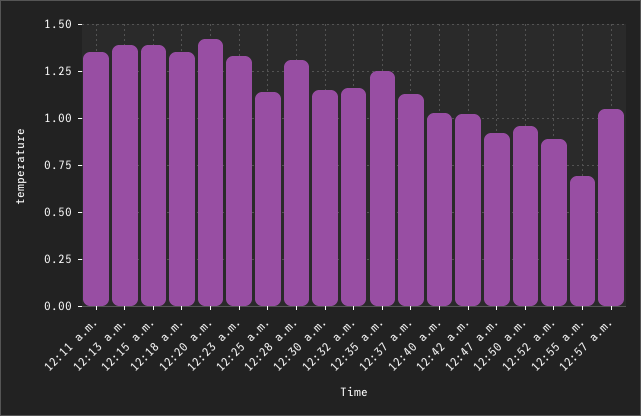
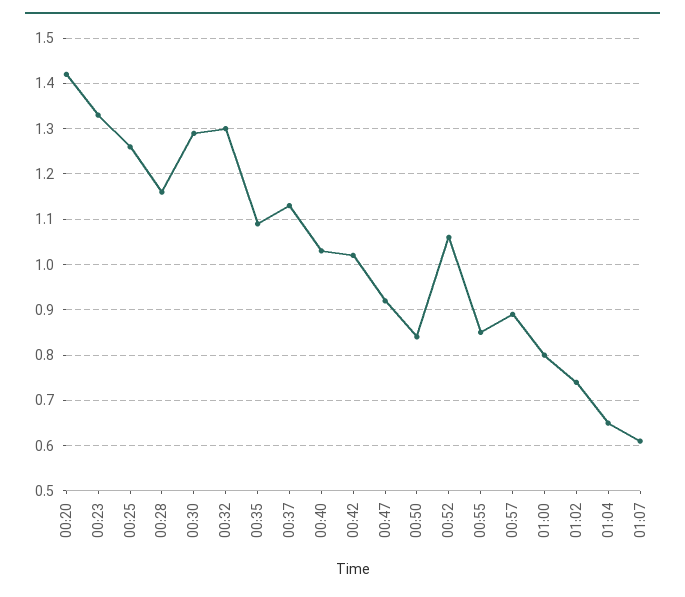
12:11 a.m.: 1.35 -> none
12:13 a.m.: 1.4 -> none
12:15 a.m.: 1.4 -> none
12:18 a.m.: 1.35 -> none
12:25 a.m.: 1.15 -> 1.25
12:28 a.m.: 1.3 -> 1.15
12:30 a.m.: 1.15 -> 1.3
12:32 a.m.: 1.15 -> 1.3
12:35 a.m.: 1.25 -> 1.1
12:50 a.m.: 0.95 -> 0.85
12:52 a.m.: 0.9 -> 1.05
12:55 a.m.: 0.7 -> 0.85
12:57 a.m.: 1.05 -> 0.9
01:00: none -> 0.8
01:02: none -> 0.75
01:04: none -> 0.65
01:07: none -> 0.6

